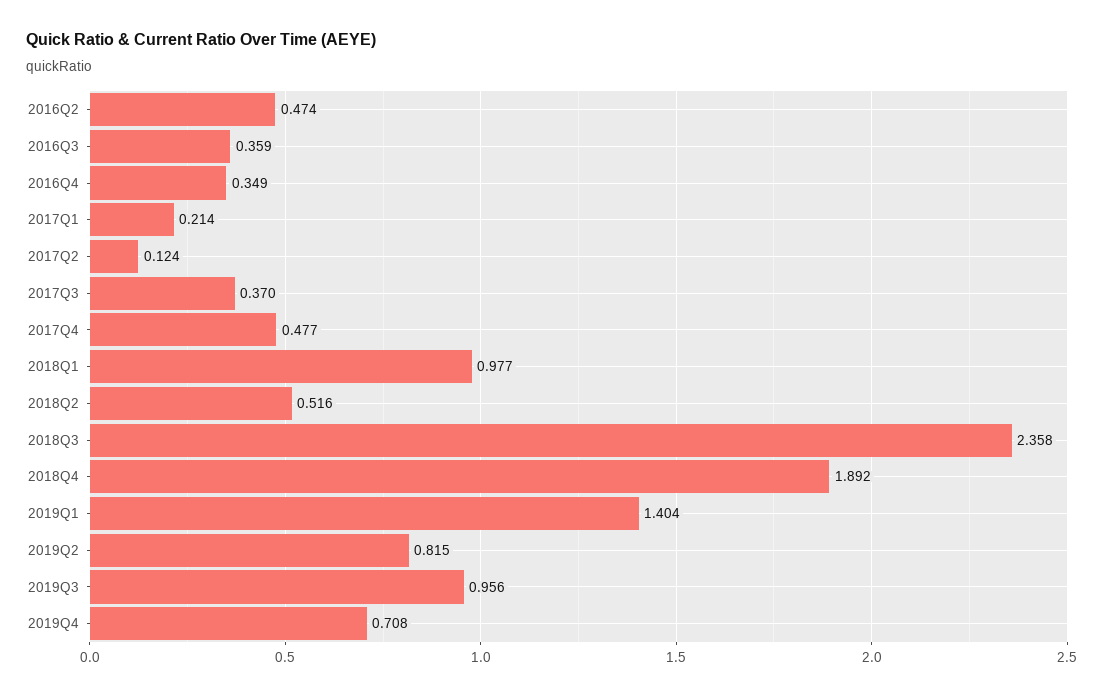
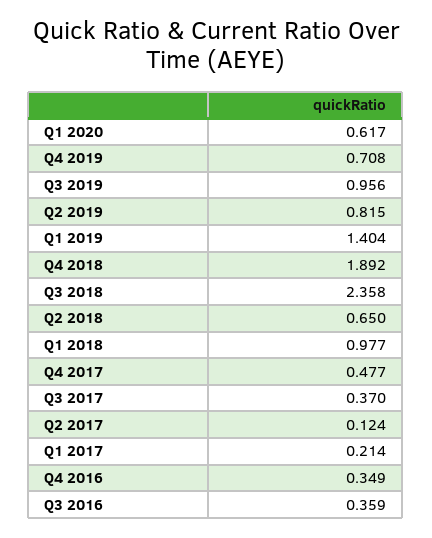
2016Q2: 0.474 -> none
2018Q2: 0.516 -> 0.65
Q1 2020: none -> 0.617

